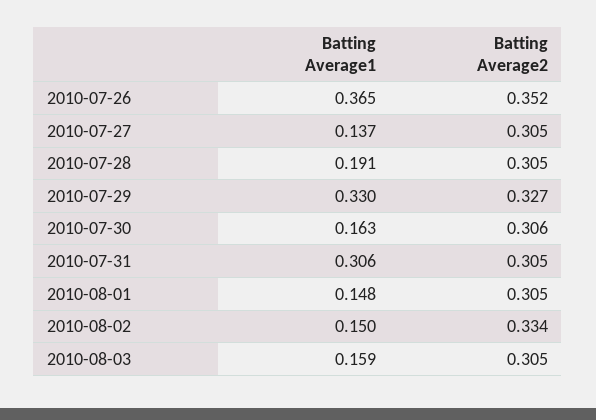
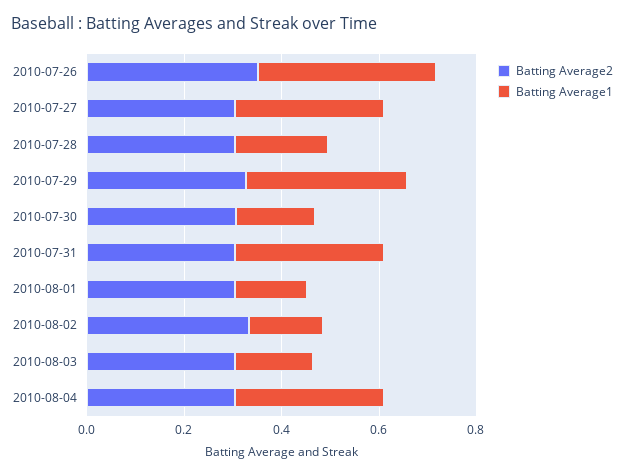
Batting Average1, 2010-07-27: 0.137 -> 0.3
Batting Average2, 2010-08-04: none -> 0.3
Batting Average1, 2010-08-04: none -> 0.3

